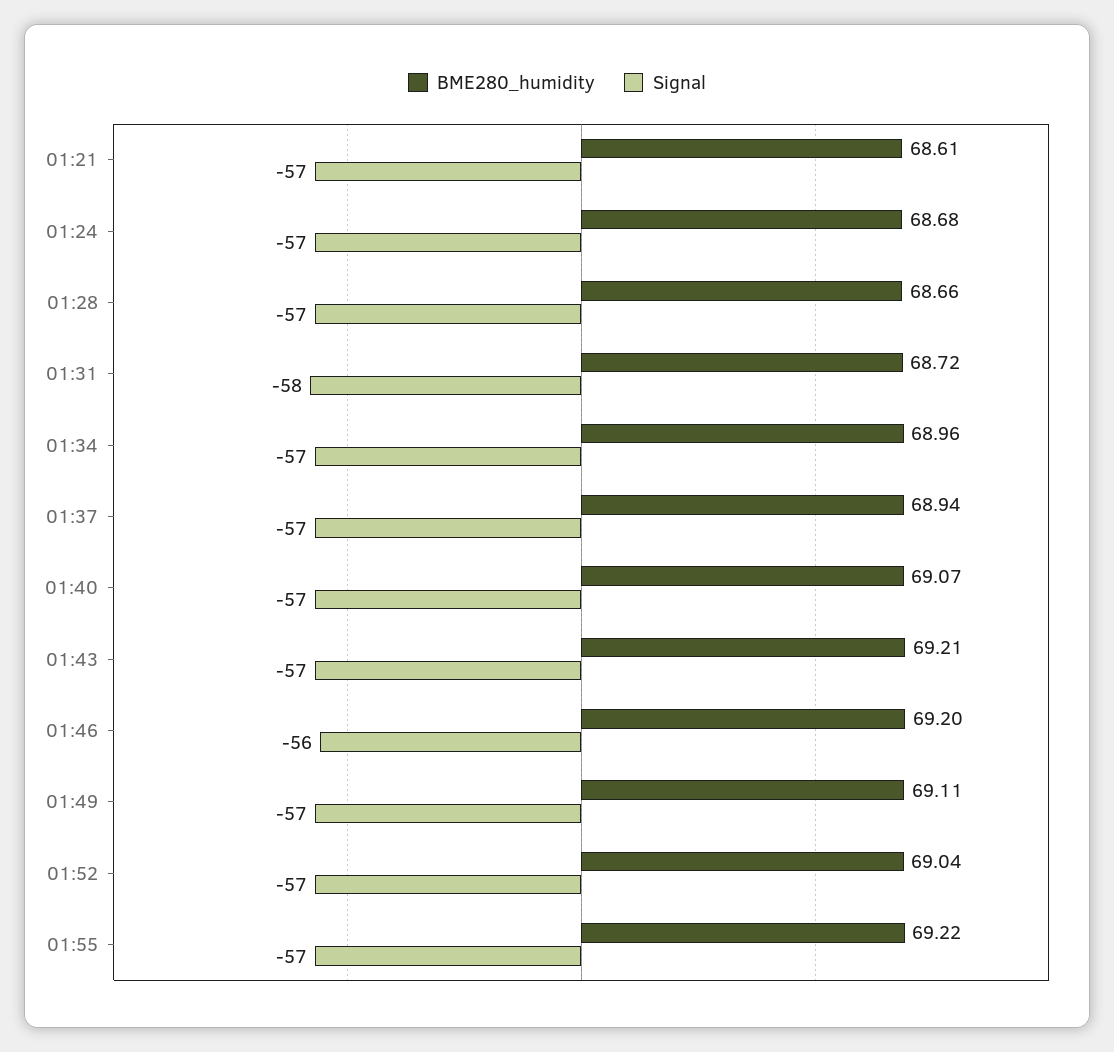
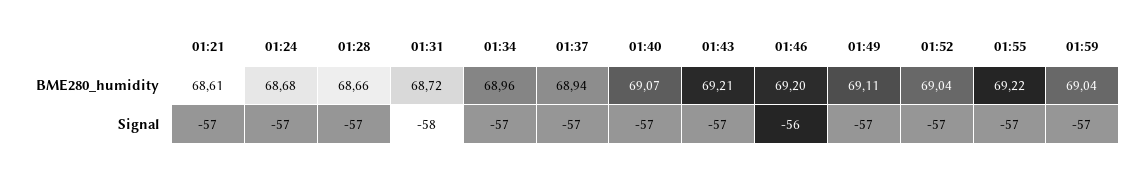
BME280_humidity, 01:59: none -> 69.04
Signal, 01:59: none -> -57

